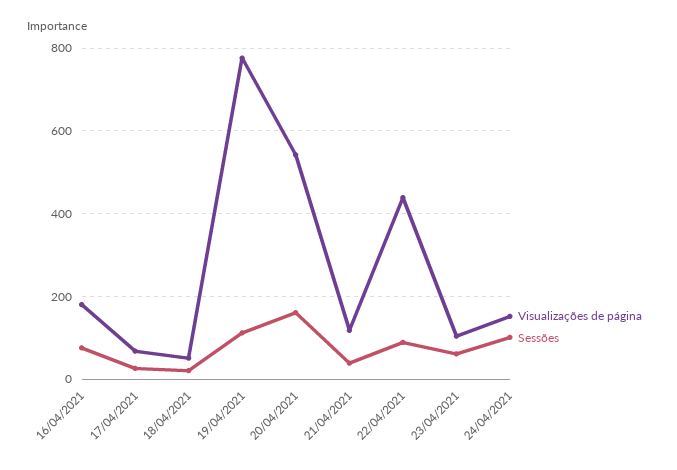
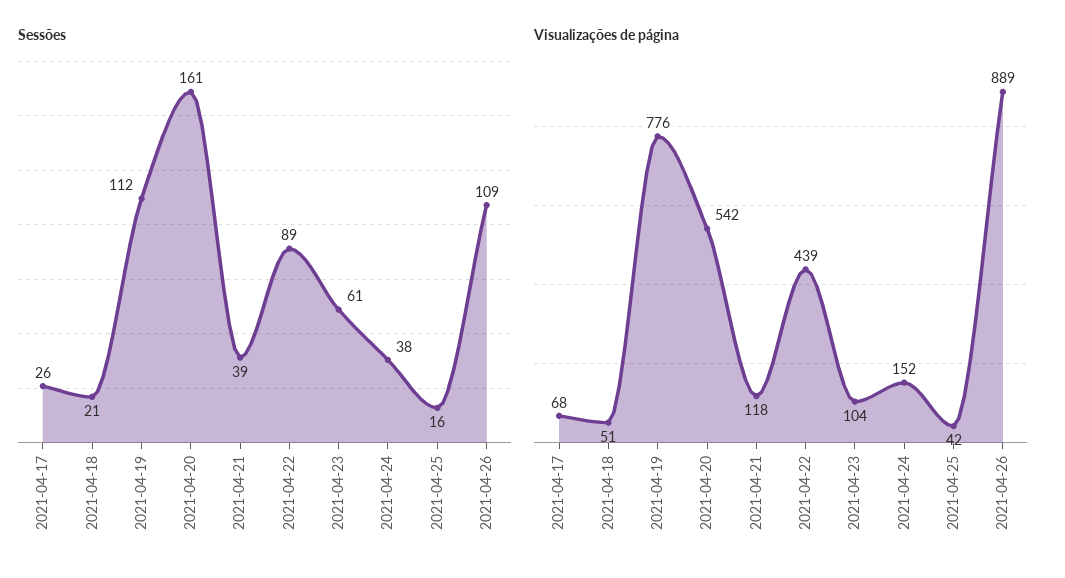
Visualizações de página, 16/04/2021: 180 -> none
Sessões, 16/04/2021: 80 -> none
Sessões, 24/04/2021: 100 -> 38
Sessões, 2021-04-25: none -> 16
Sessões, 2021-04-26: none -> 109
Visualizações de página, 2021-04-25: none -> 42
Visualizações de página, 2021-04-26: none -> 889

